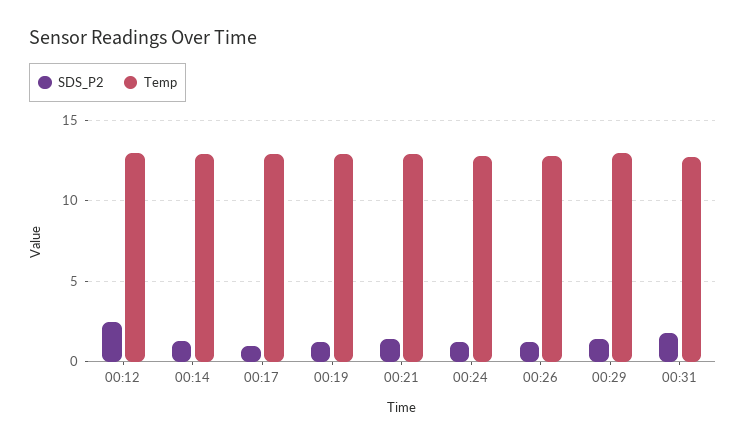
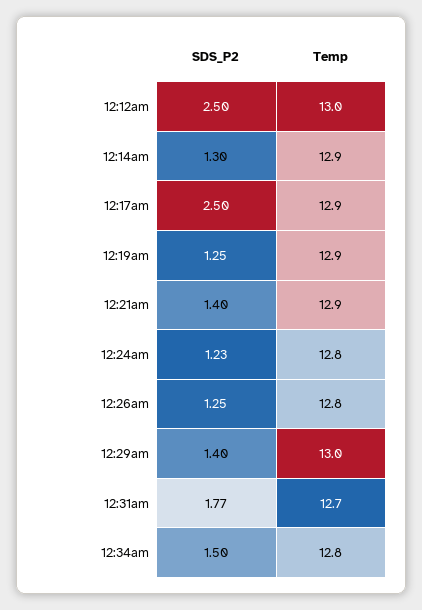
SDS_P2, 00:17: 1 -> 2.5
SDS_P2, 12:34am: none -> 1.5
Temp, 12:34am: none -> 12.8

